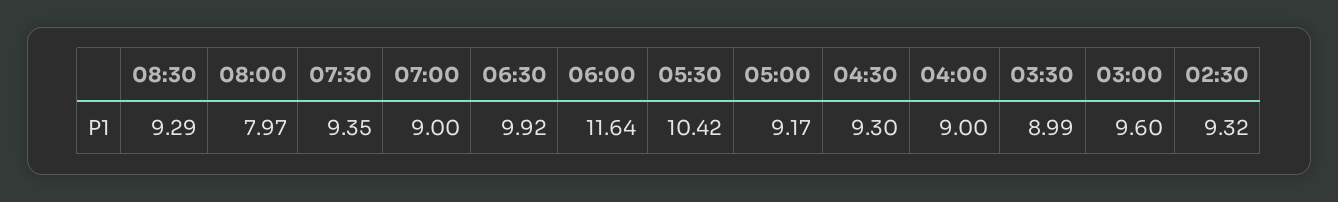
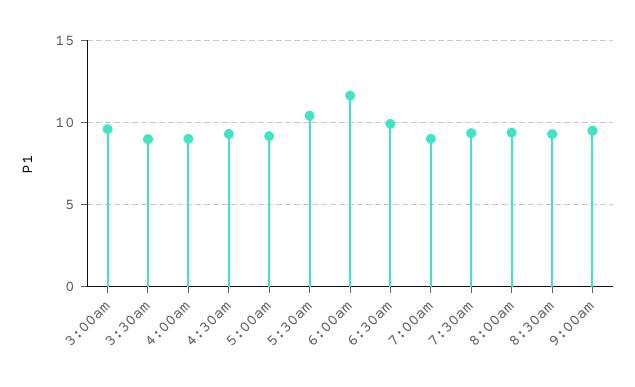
08:00: 7.97 -> 9.5
02:30: 9.32 -> none
9:00am: none -> 9.5

